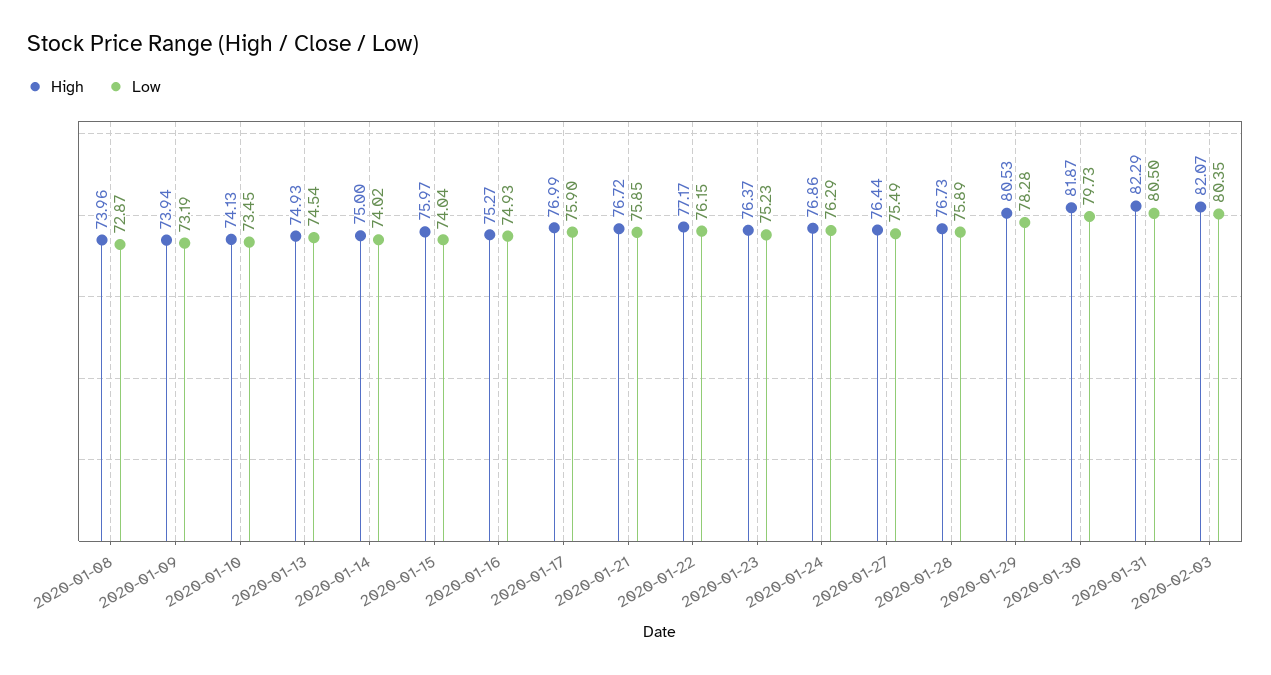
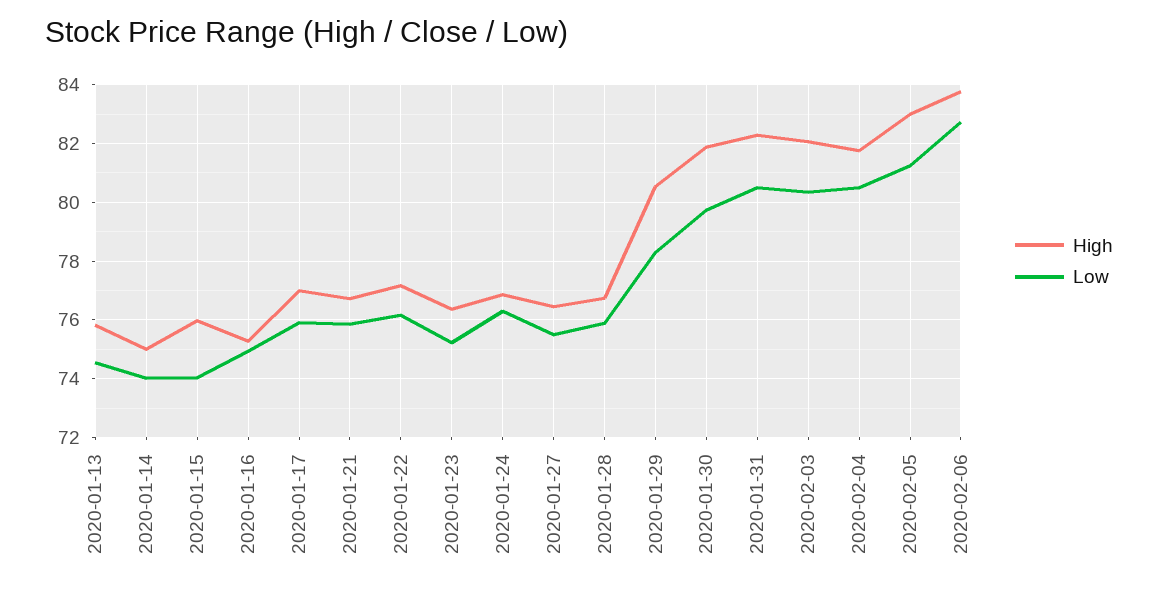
High, 2020-01-08: 73.96 -> none
Low, 2020-01-08: 72.87 -> none
High, 2020-01-09: 73.94 -> none
Low, 2020-01-09: 73.19 -> none
High, 2020-01-10: 74.13 -> none
Low, 2020-01-10: 73.45 -> none
High, 2020-01-13: 74.93 -> 75.75
High, 2020-02-04: none -> 81.75
Low, 2020-02-04: none -> 80.5
High, 2020-02-05: none -> 83
Low, 2020-02-05: none -> 81.25
High, 2020-02-06: none -> 83.75
Low, 2020-02-06: none -> 82.75

